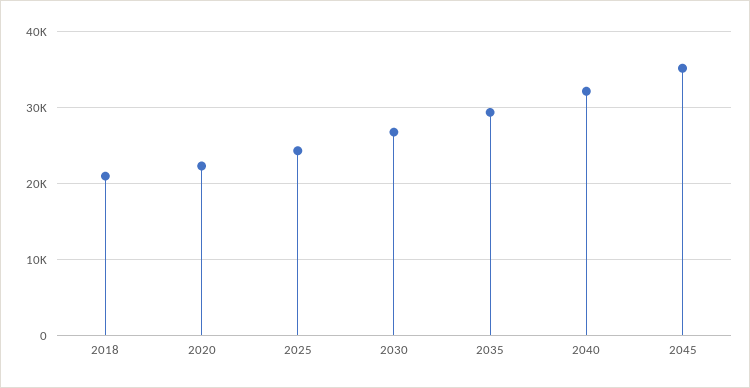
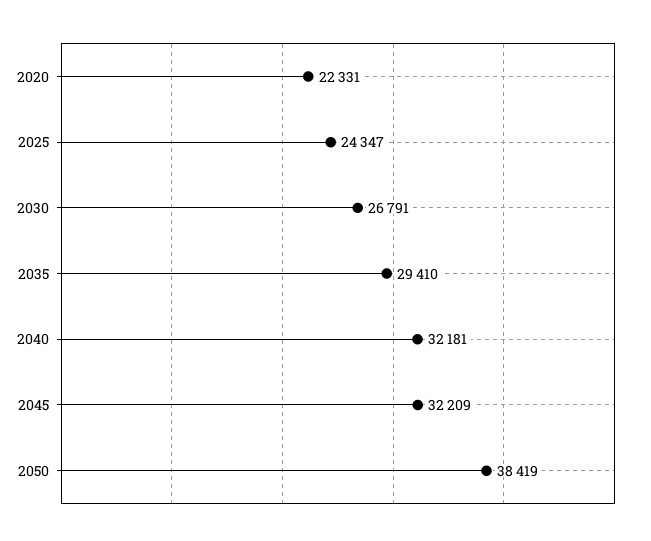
2018: 21000 -> none
2045: 35000 -> 32209
2050: none -> 38419

